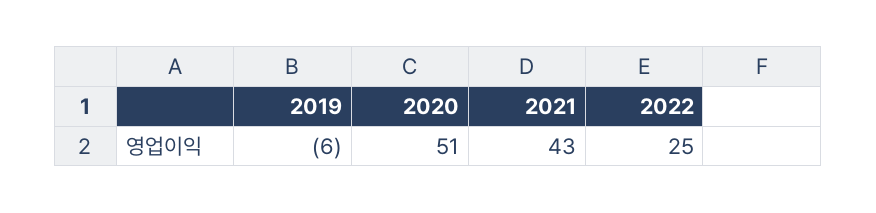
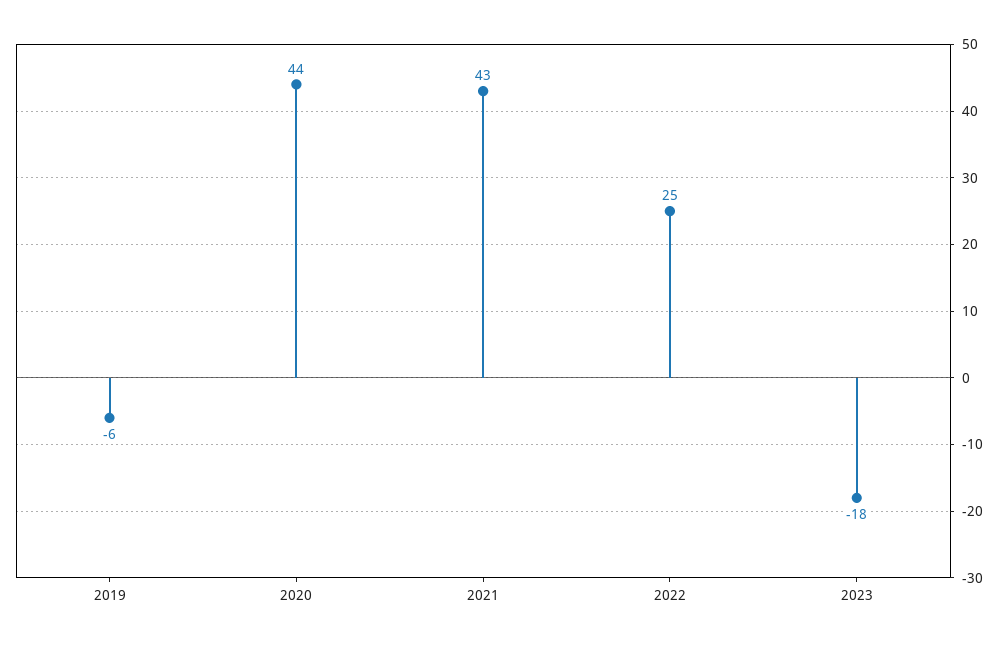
2020: 51 -> 44
2023: none -> -18

